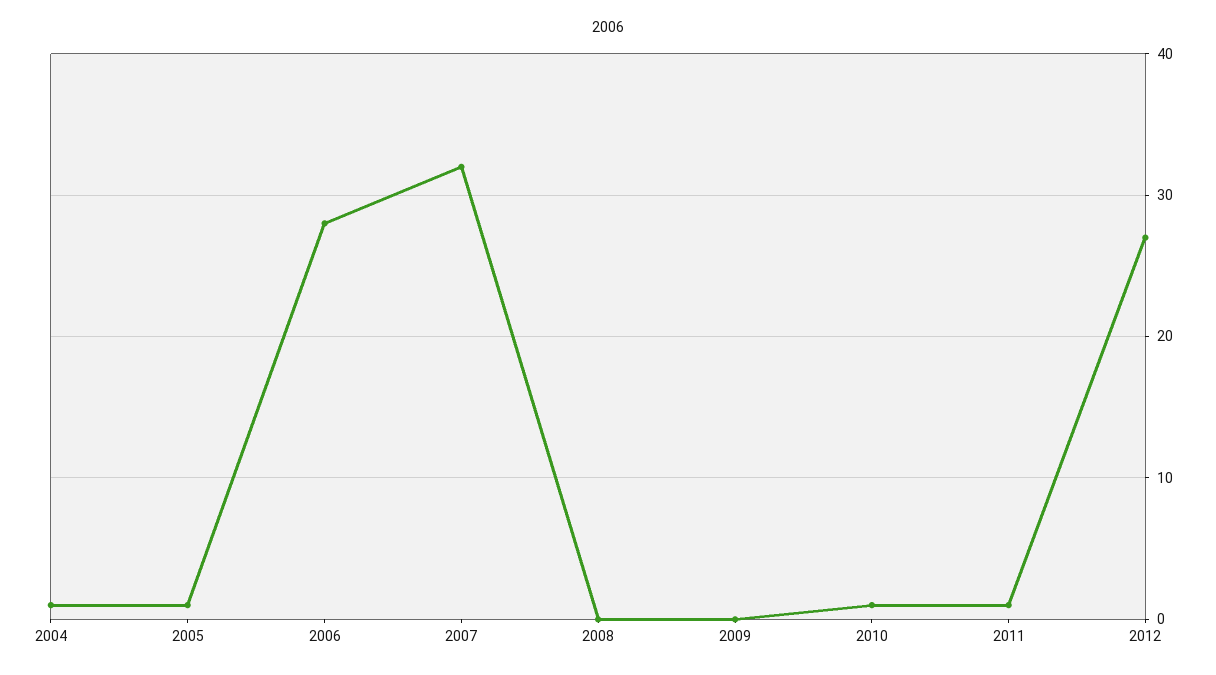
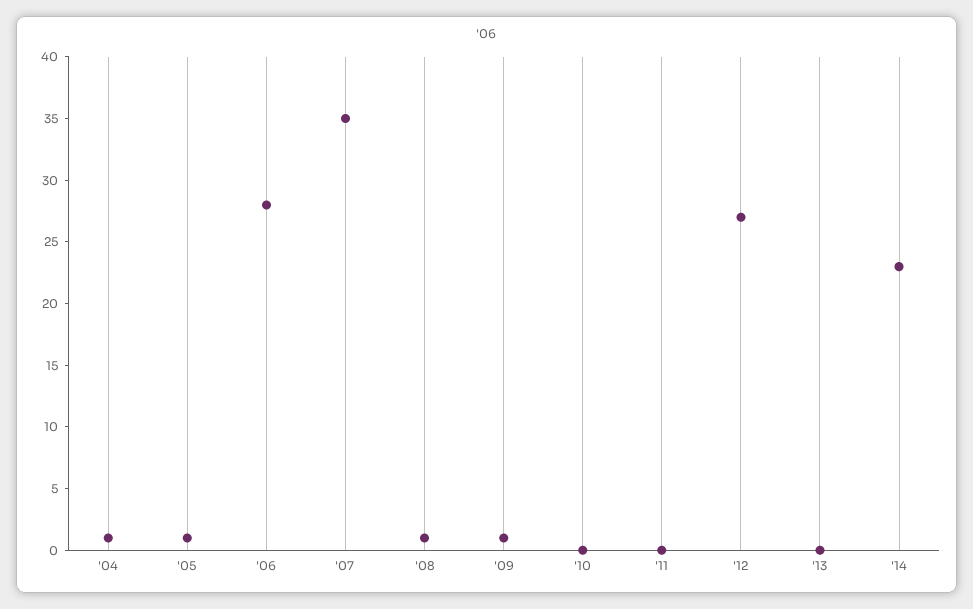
2007: 32 -> 35
2008: 0 -> 1
2009: 0 -> 1
2010: 1 -> 0
2011: 1 -> 0
'13: none -> 0
'14: none -> 23

